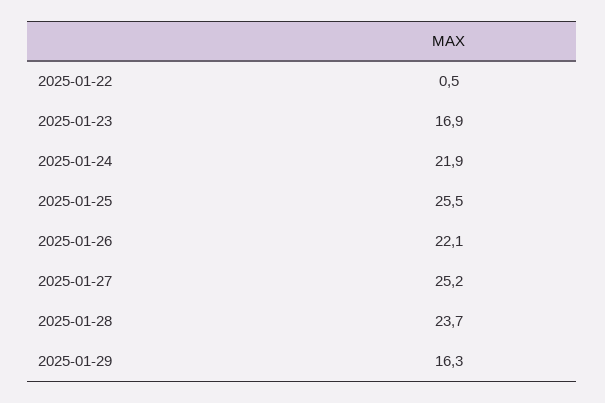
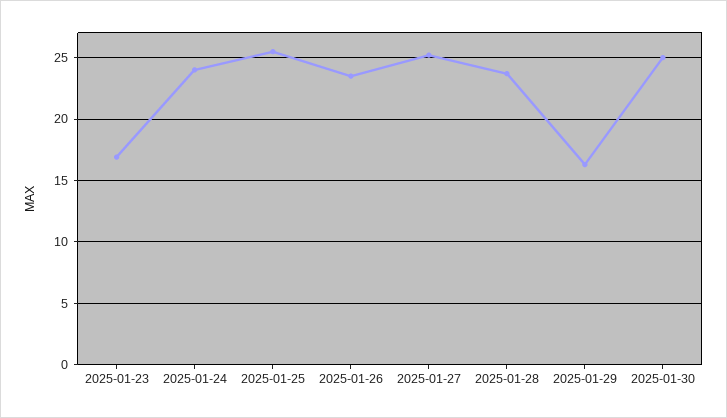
2025-01-22: 0.5 -> none
2025-01-24: 21.9 -> 24
2025-01-26: 22.1 -> 23.5
2025-01-30: none -> 25

